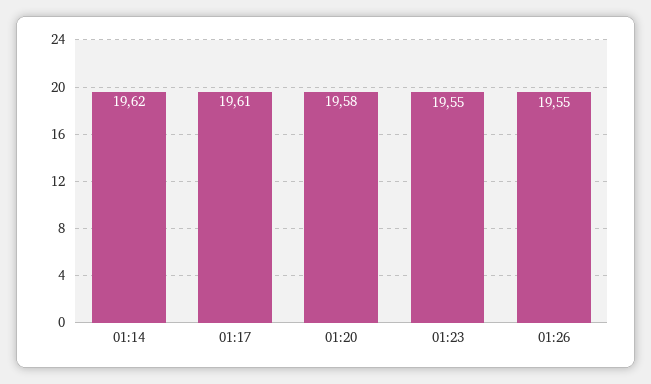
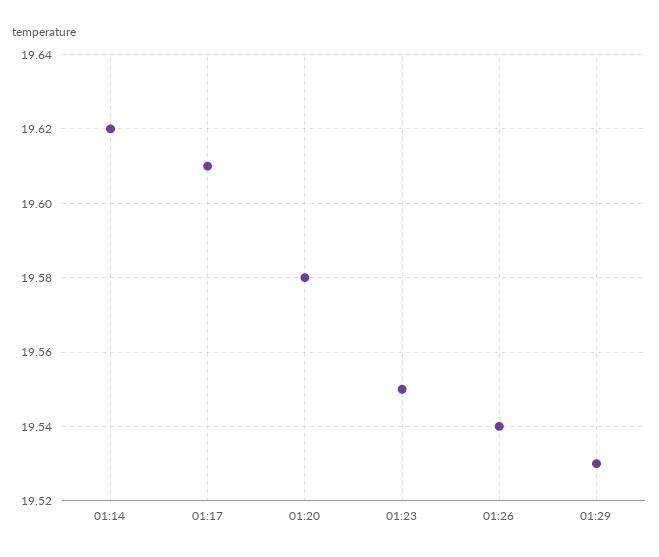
01:26: 19.55 -> 19.54
01:29: none -> 19.53

